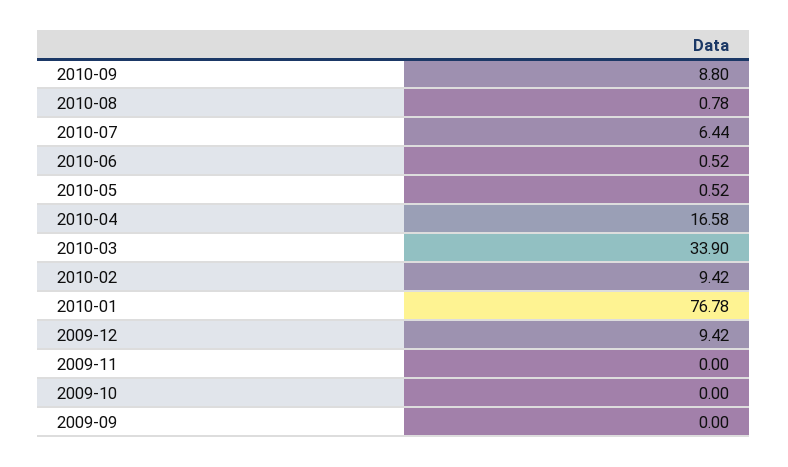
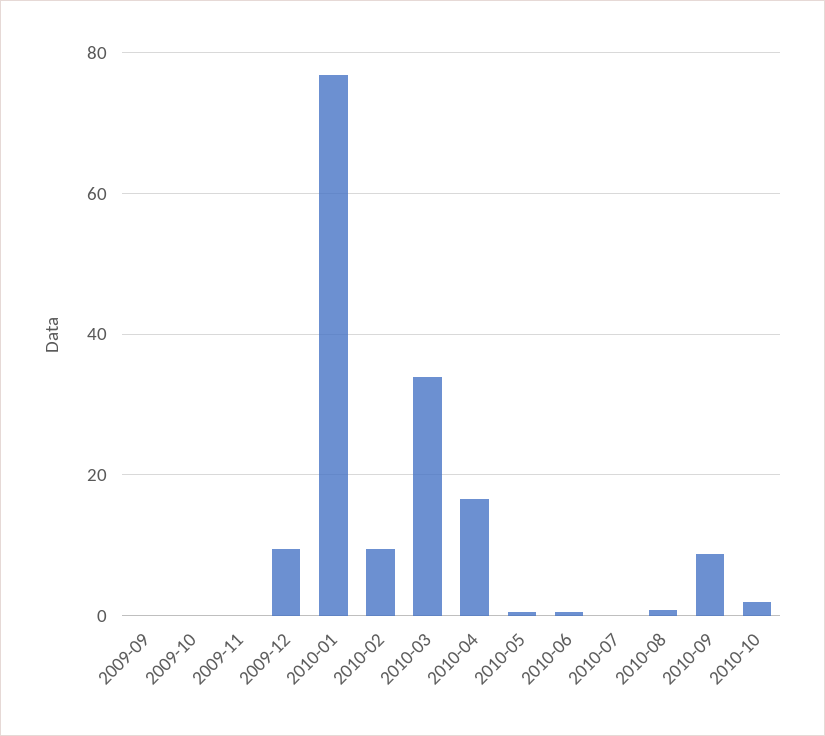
2010-07: 6.44 -> 0
2010-10: none -> 2

